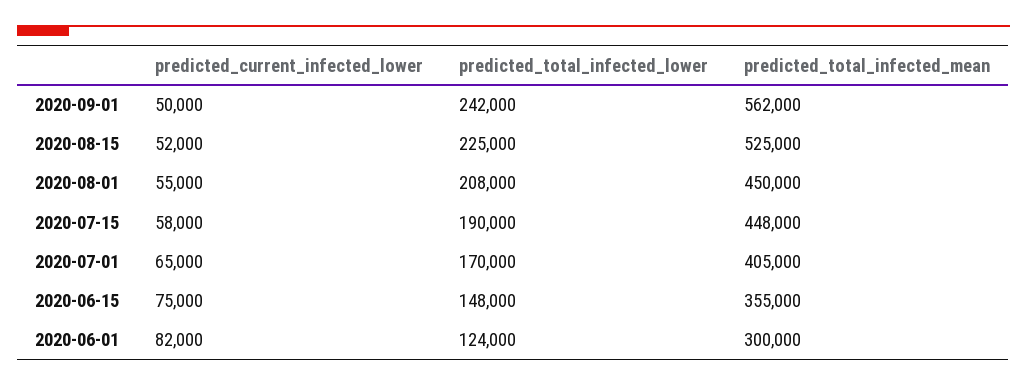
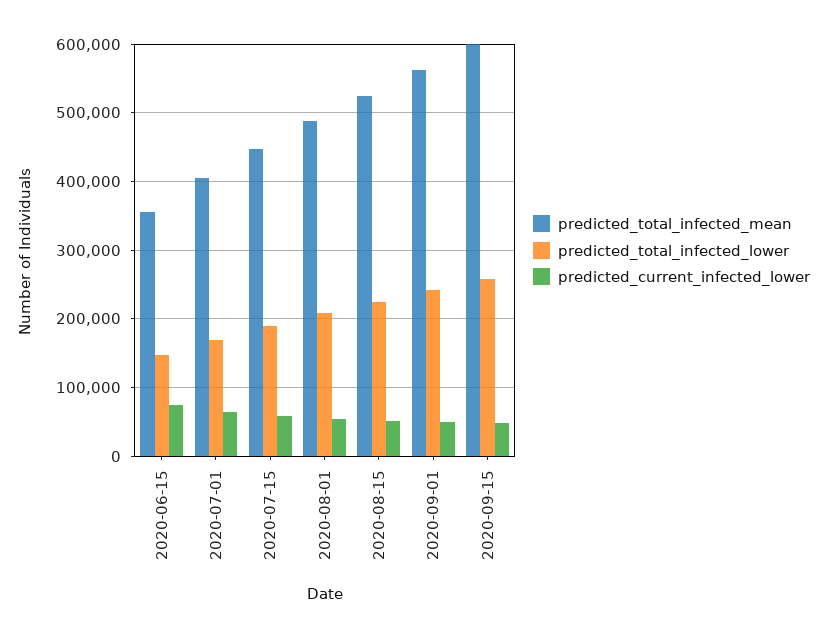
predicted_total_infected_mean, 2020-08-01: 450000 -> 490000
predicted_current_infected_lower, 2020-06-01: 82000 -> none
predicted_total_infected_lower, 2020-06-01: 124000 -> none
predicted_total_infected_mean, 2020-06-01: 300000 -> none
predicted_total_infected_mean, 2020-09-15: none -> 600000
predicted_total_infected_lower, 2020-09-15: none -> 260000
predicted_current_infected_lower, 2020-09-15: none -> 50000

